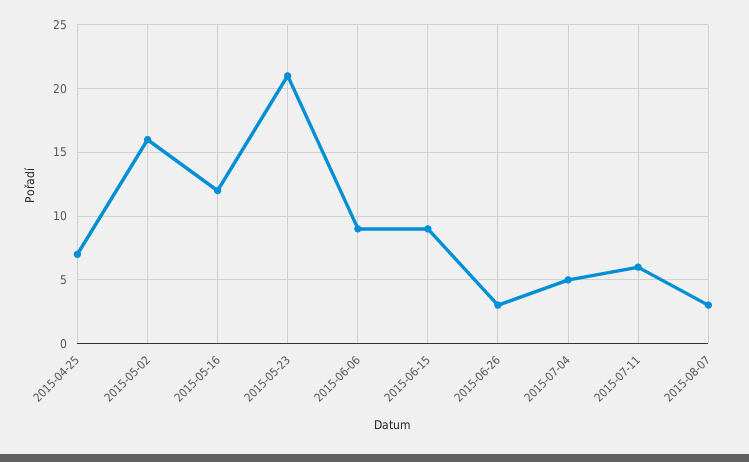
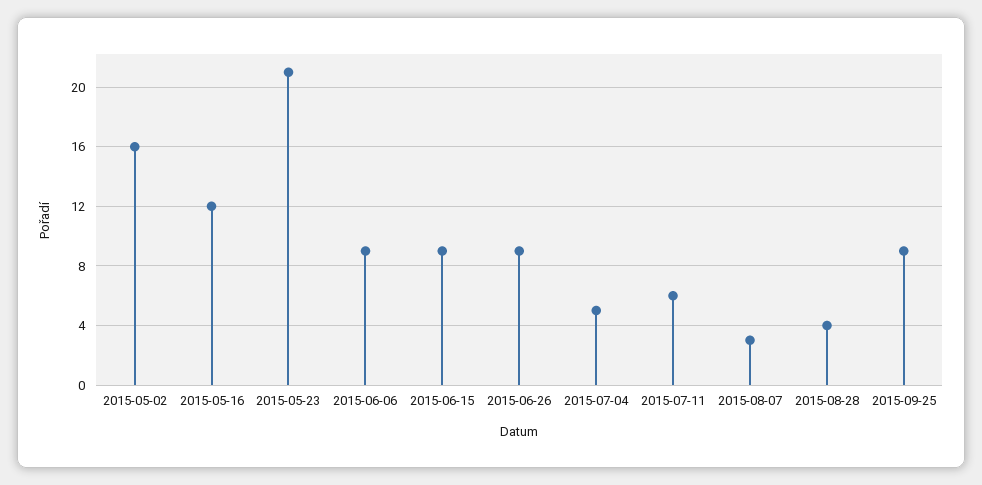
2015-04-25: 7 -> none
2015-06-26: 3 -> 9
2015-08-28: none -> 4
2015-09-25: none -> 9

